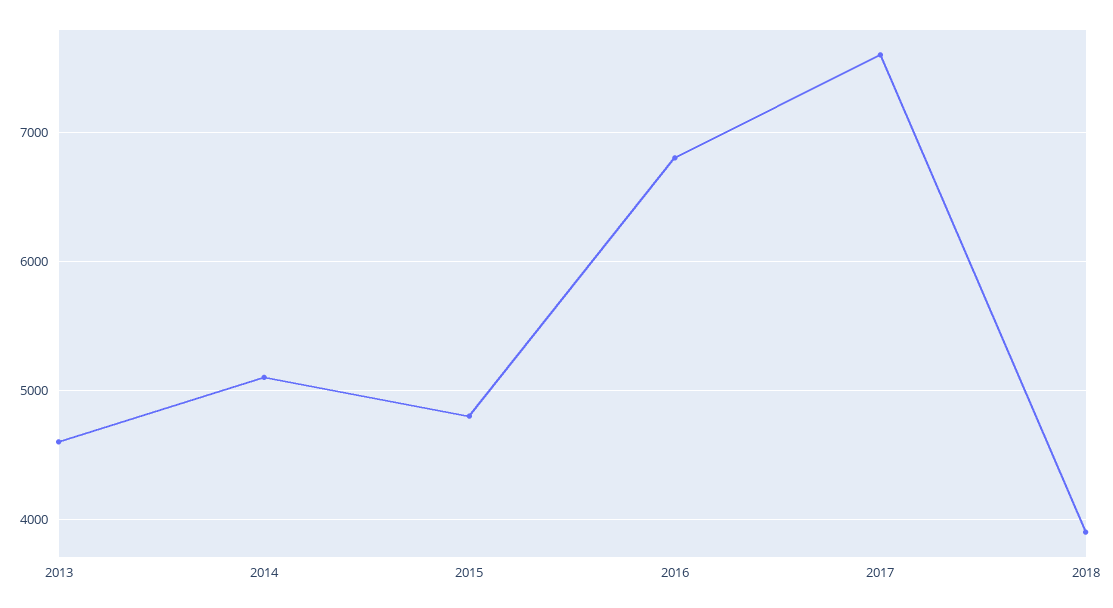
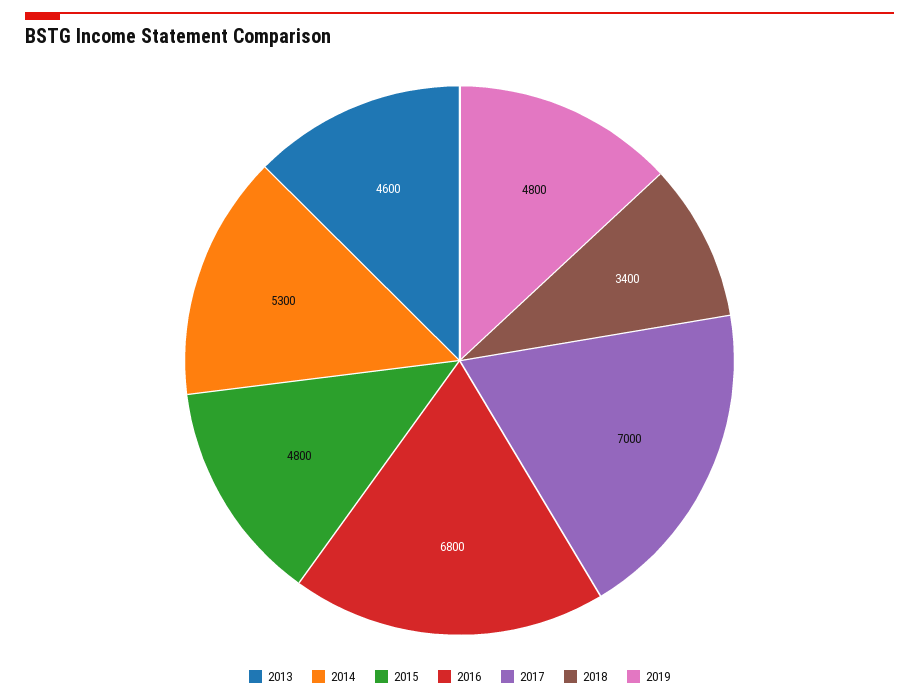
2014: 5100 -> 5300
2017: 7600 -> 7000
2018: 3900 -> 3400
2019: none -> 4800

